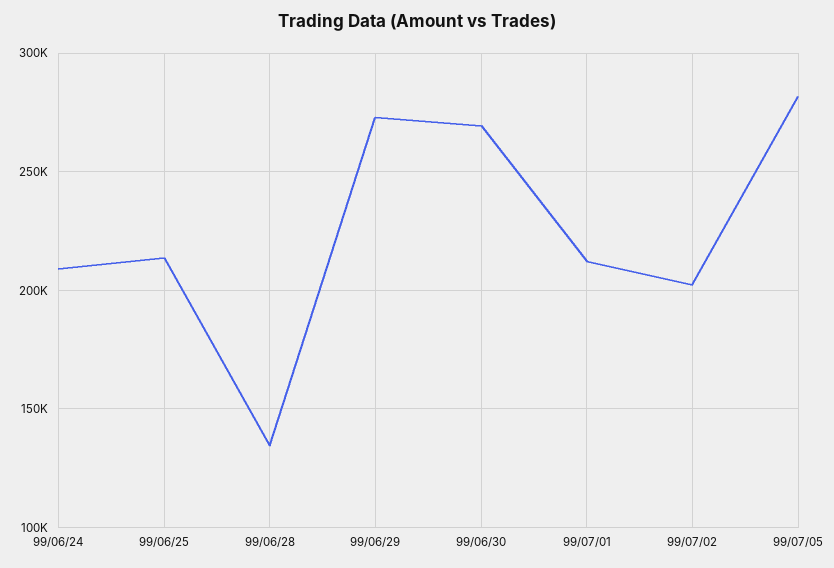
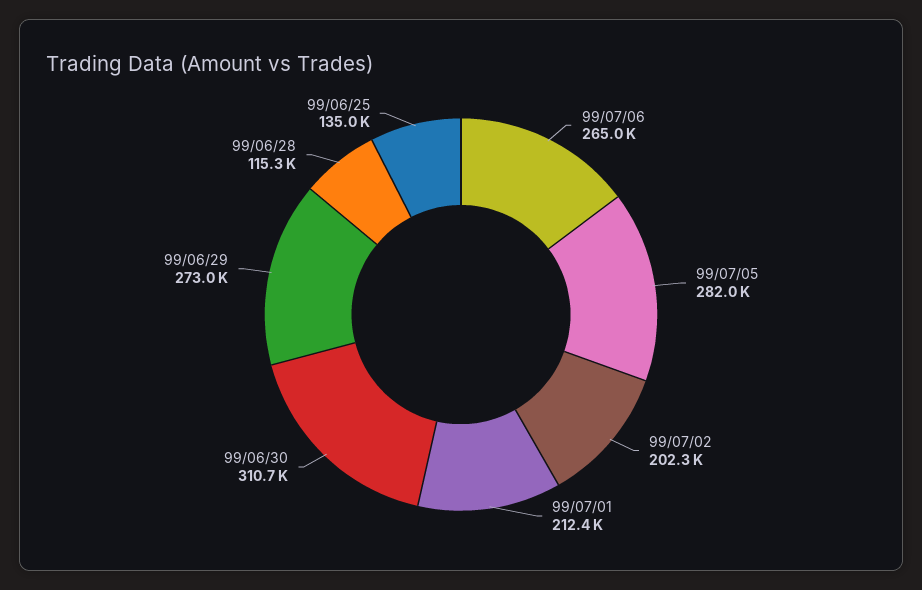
99/06/24: 210000 -> none
99/06/25: 215000 -> 135000
99/06/28: 135000 -> 115300
99/06/30: 270000 -> 310700
99/07/06: none -> 265000

